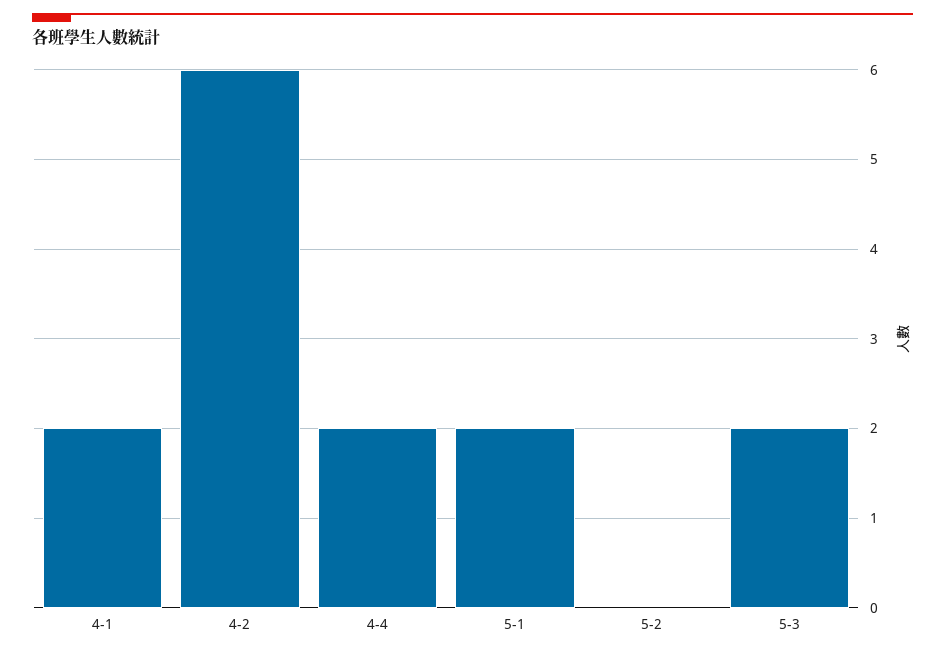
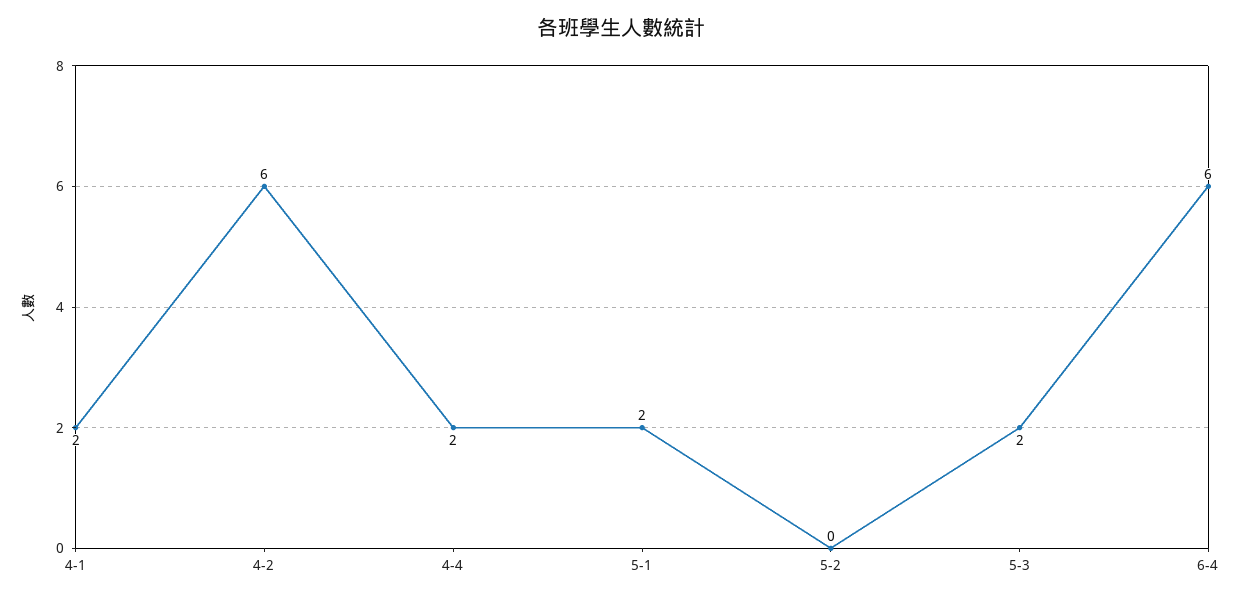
6-4: none -> 6

